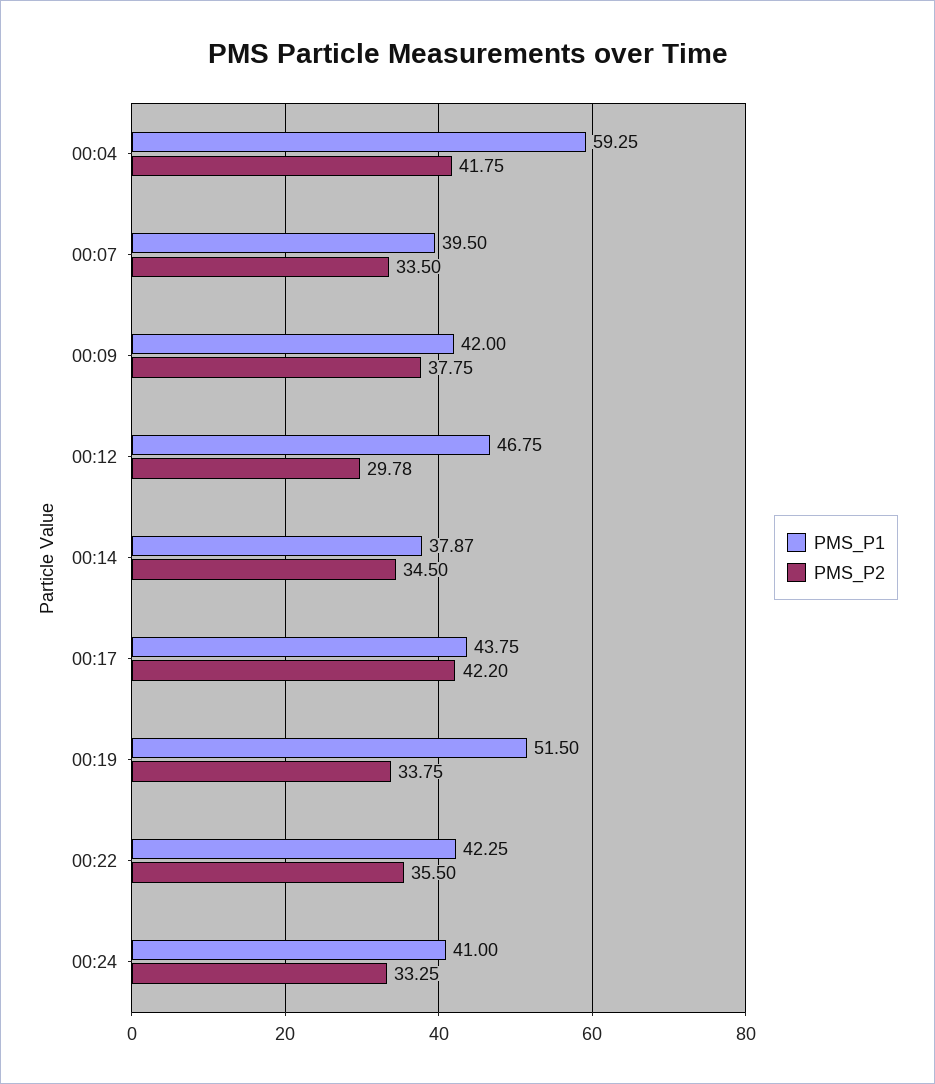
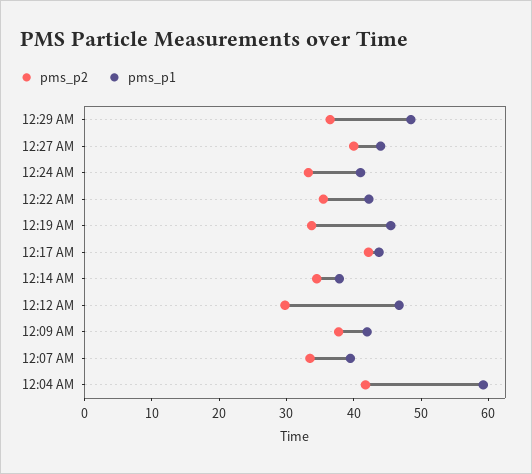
PMS_P1, 00:19: 51.5 -> 46
PMS_P2, 12:29 AM: none -> 36
PMS_P1, 12:29 AM: none -> 48
PMS_P2, 12:27 AM: none -> 40
PMS_P1, 12:27 AM: none -> 44

